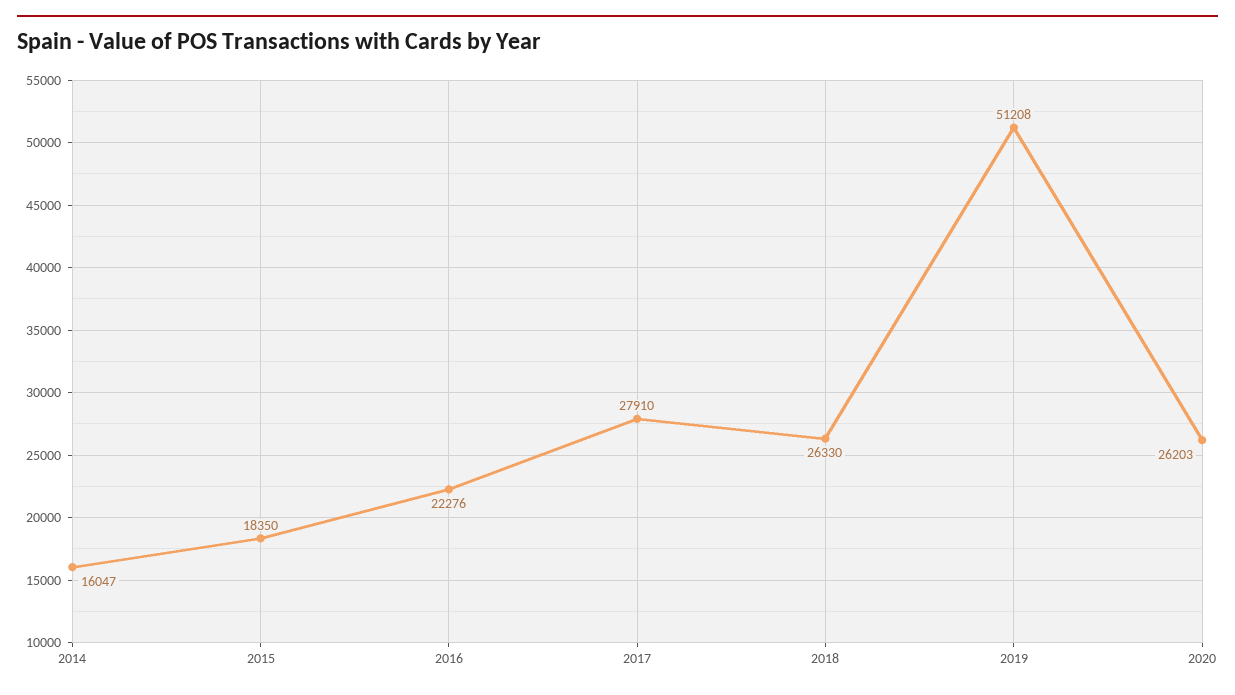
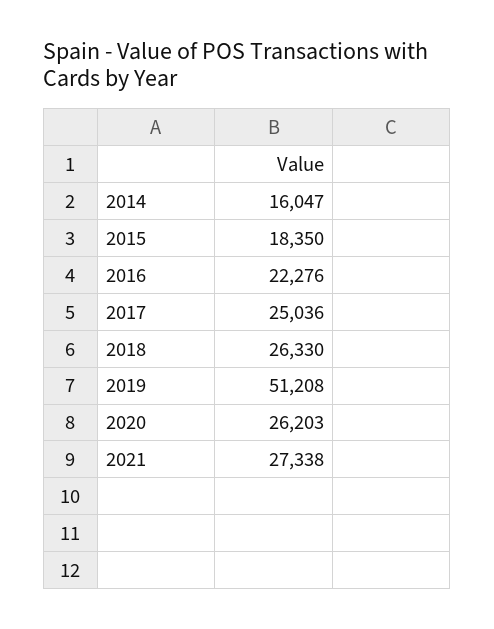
2017: 27910 -> 25036
2021: none -> 27338

